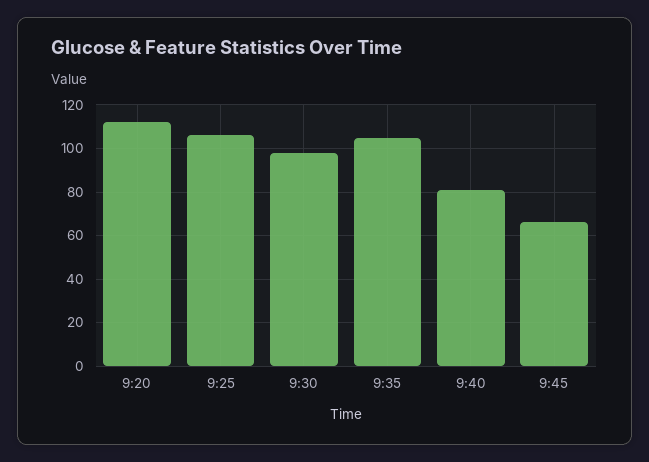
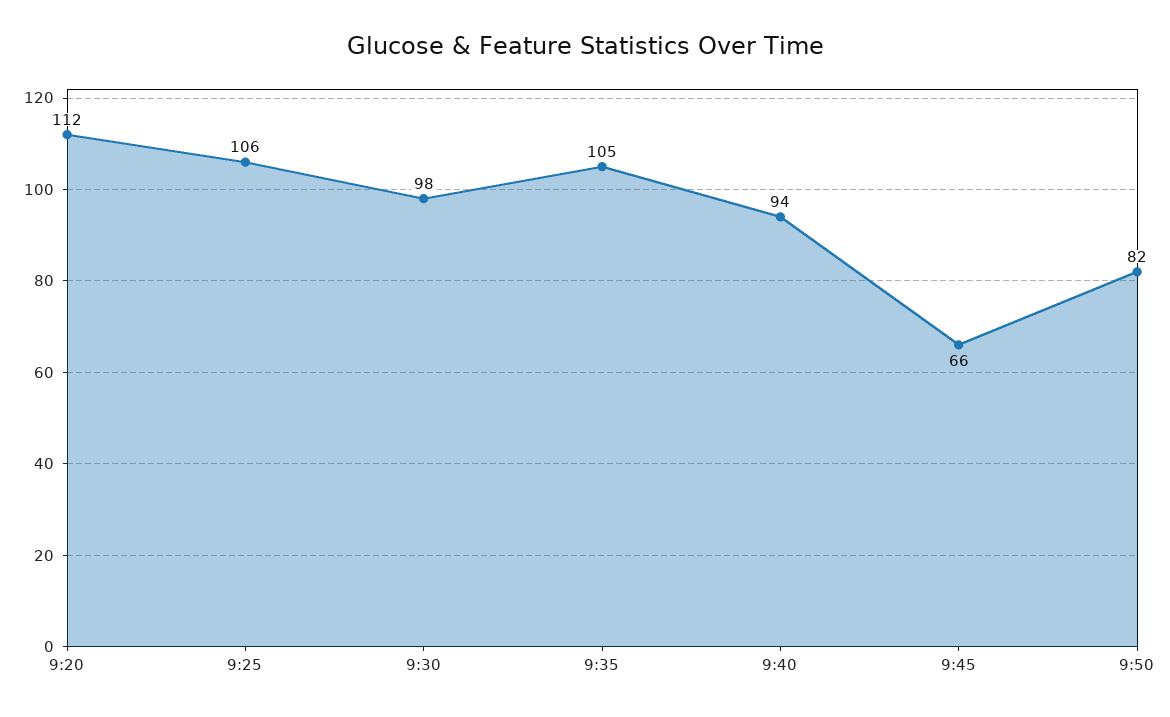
9:40: 80 -> 94
9:50: none -> 82

